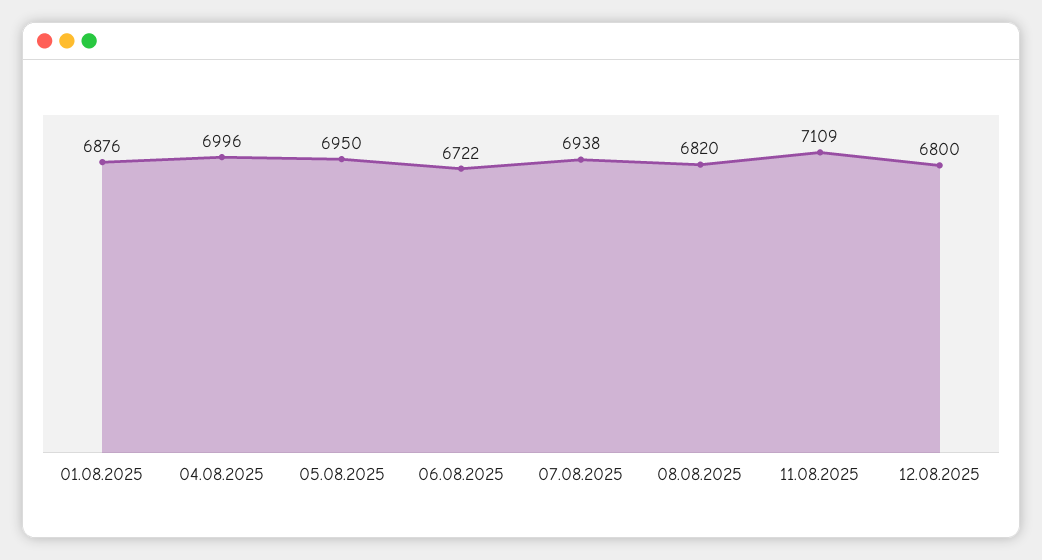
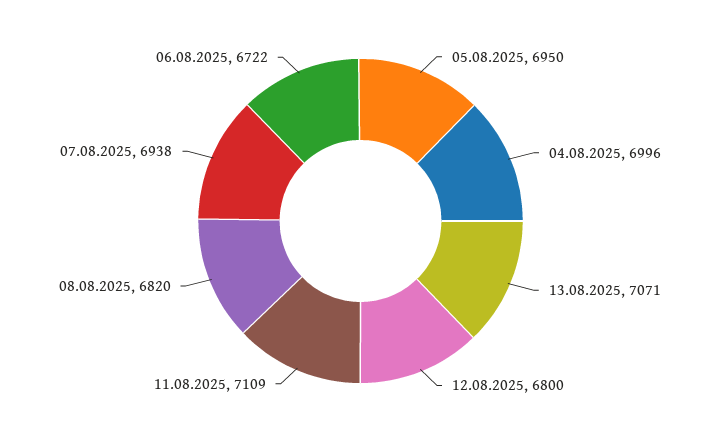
01.08.2025: 6876 -> none
13.08.2025: none -> 7071

